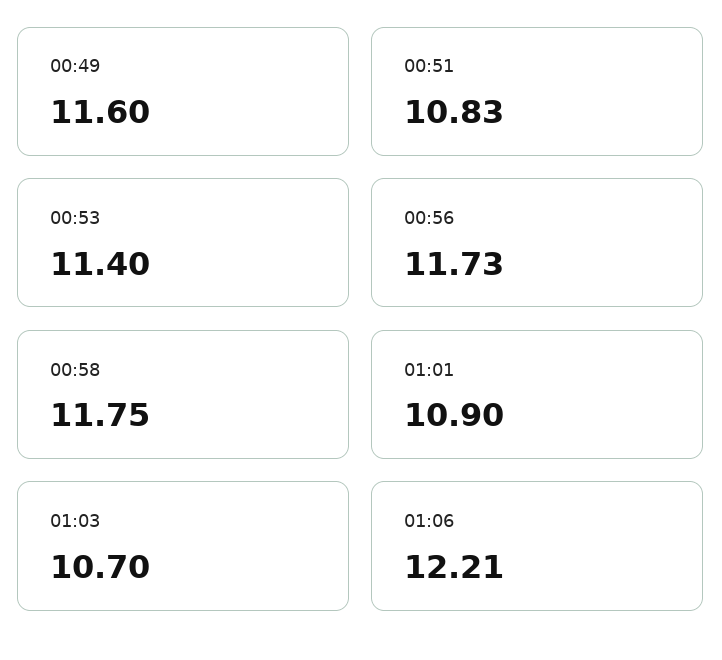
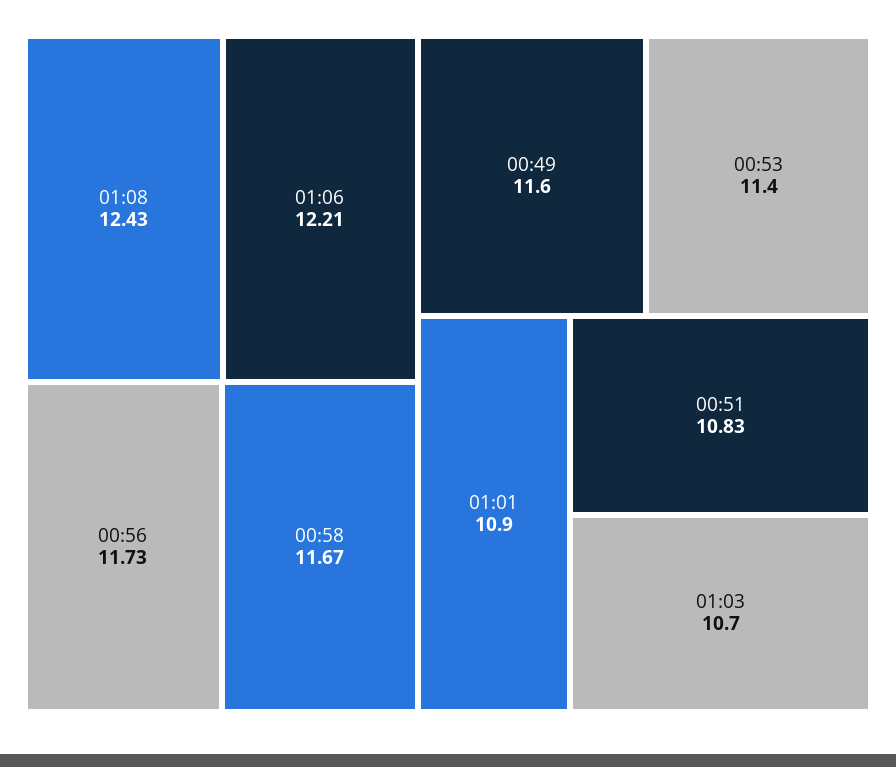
00:58: 11.75 -> 11.67
01:08: none -> 12.43

